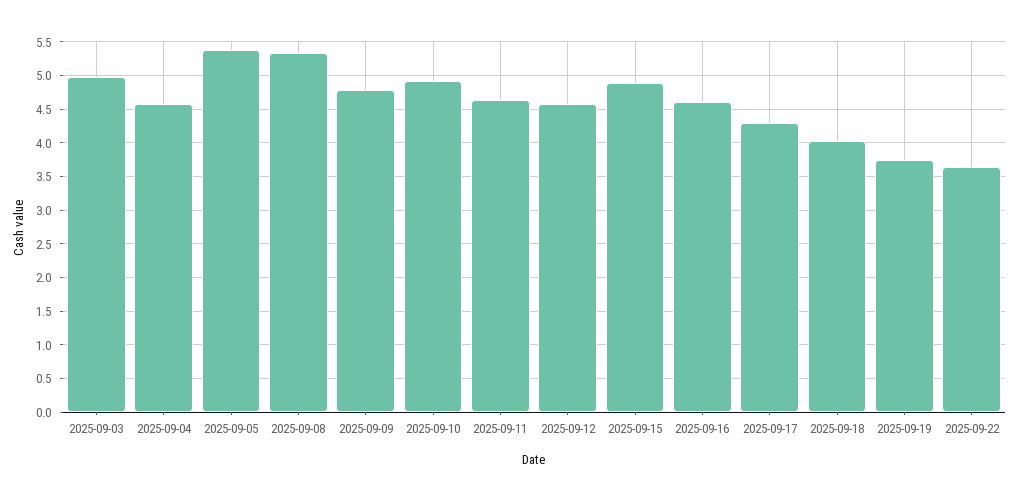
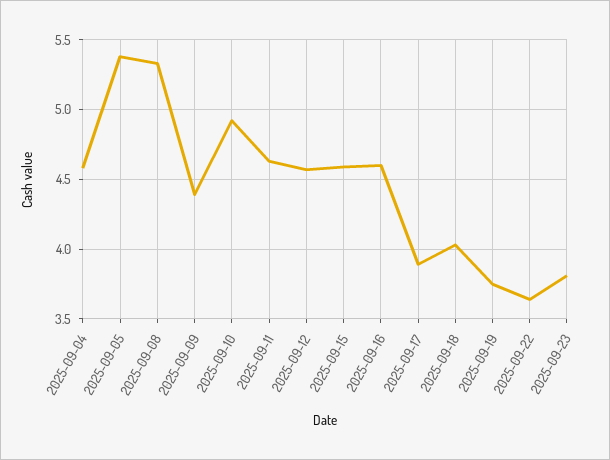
2025-09-03: 5 -> none
2025-09-09: 4.8 -> 4.4
2025-09-15: 4.9 -> 4.6
2025-09-17: 4.3 -> 3.9
2025-09-23: none -> 3.8

